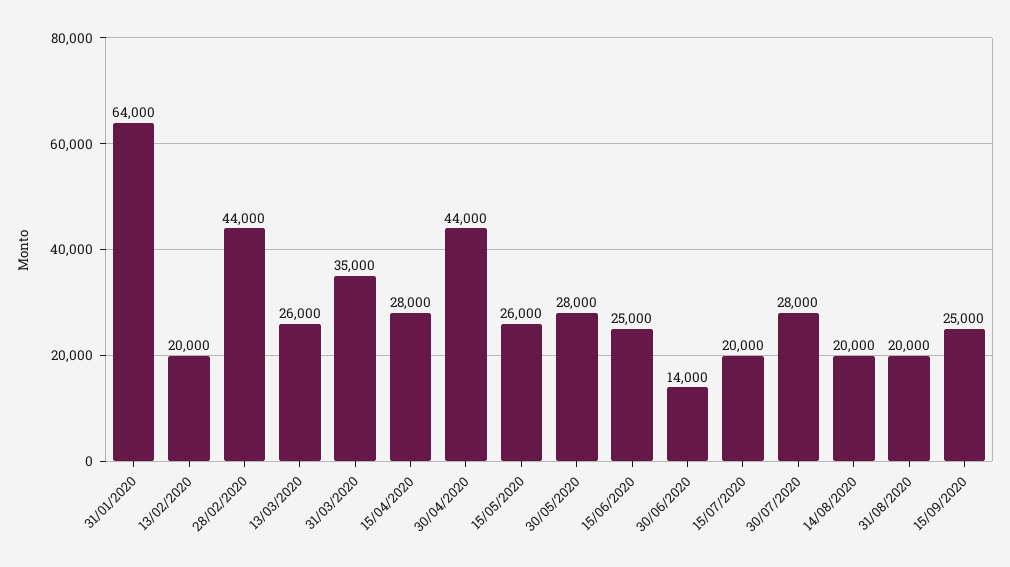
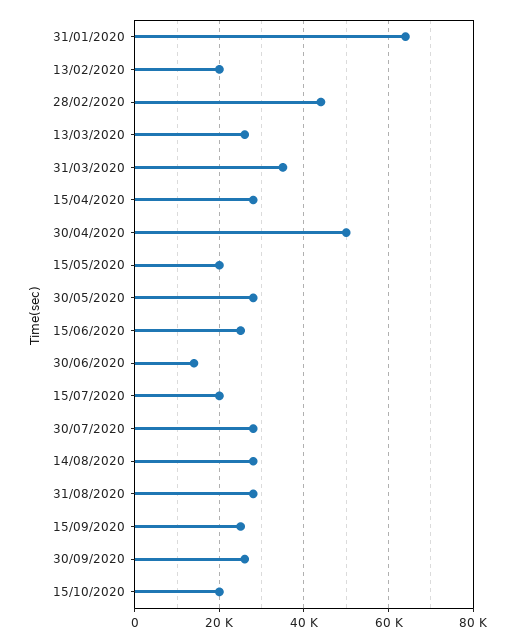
30/04/2020: 44000 -> 50000
15/05/2020: 26000 -> 20000
14/08/2020: 20000 -> 28000
31/08/2020: 20000 -> 28000
30/09/2020: none -> 26000
15/10/2020: none -> 20000

